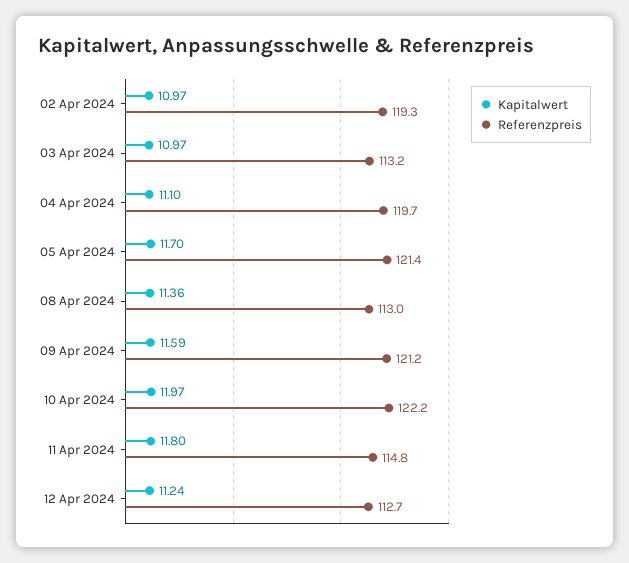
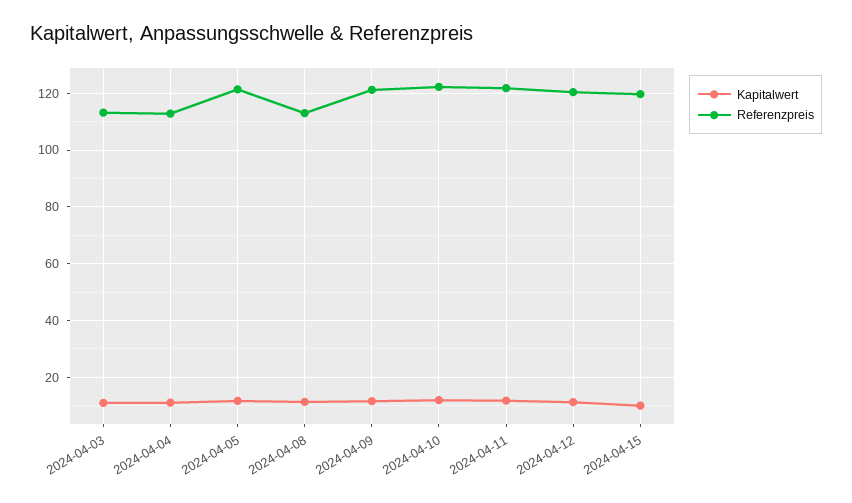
Kapitalwert, 02 Apr 2024: 10.97 -> none
Referenzpreis, 02 Apr 2024: 119.3 -> none
Referenzpreis, 04 Apr 2024: 119.7 -> 112.5
Referenzpreis, 11 Apr 2024: 114.8 -> 122.5
Referenzpreis, 12 Apr 2024: 112.7 -> 120
Kapitalwert, 2024-04-15: none -> 10
Referenzpreis, 2024-04-15: none -> 120

